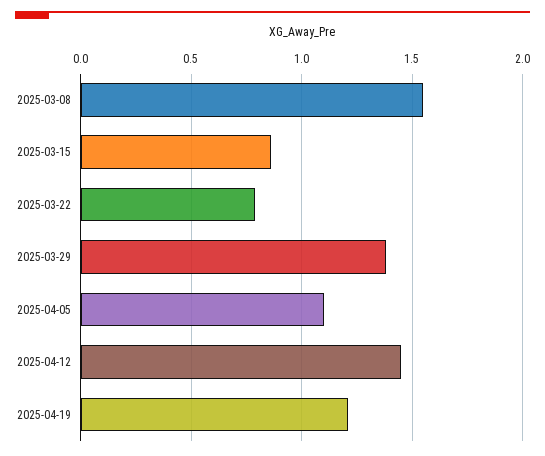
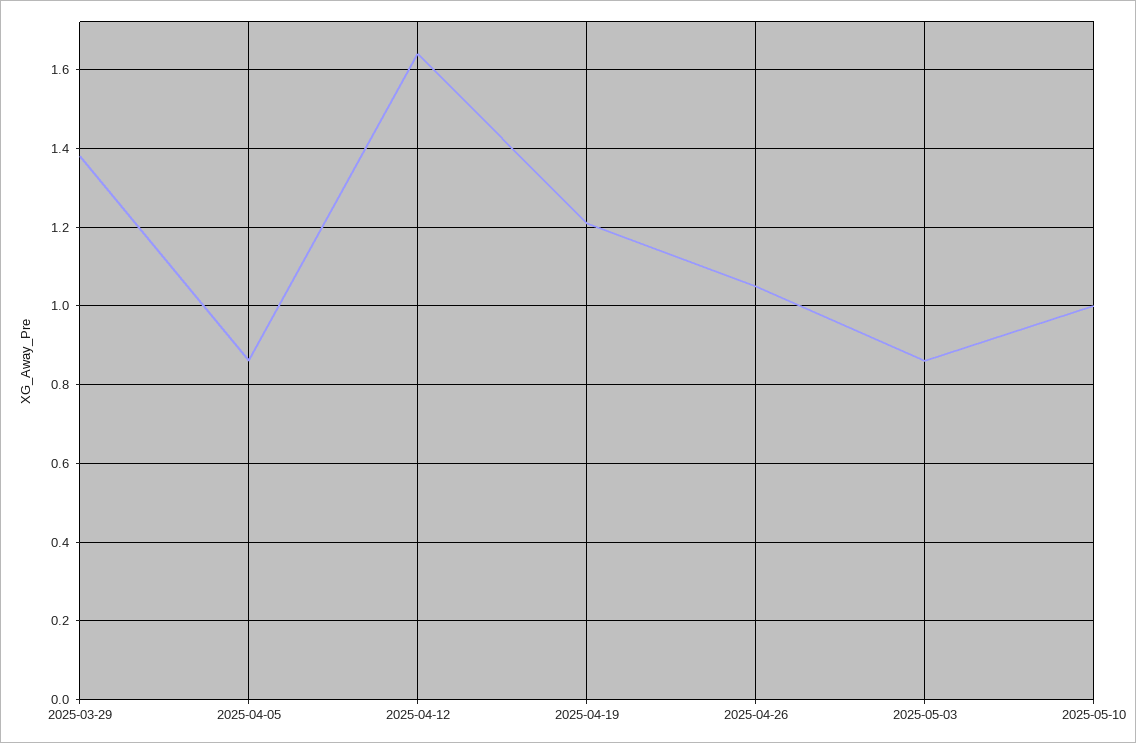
2025-03-08: 1.55 -> none
2025-03-15: 0.85 -> none
2025-03-22: 0.8 -> none
2025-04-05: 1.1 -> 0.85
2025-04-12: 1.45 -> 1.65
2025-04-26: none -> 1.05
2025-05-03: none -> 0.85
2025-05-10: none -> 1

